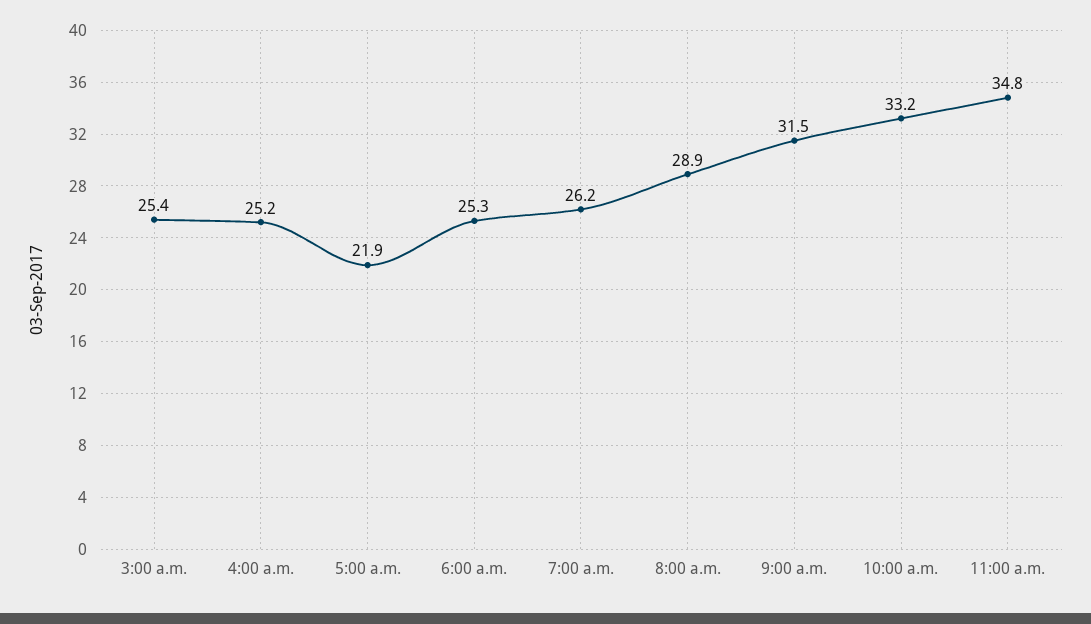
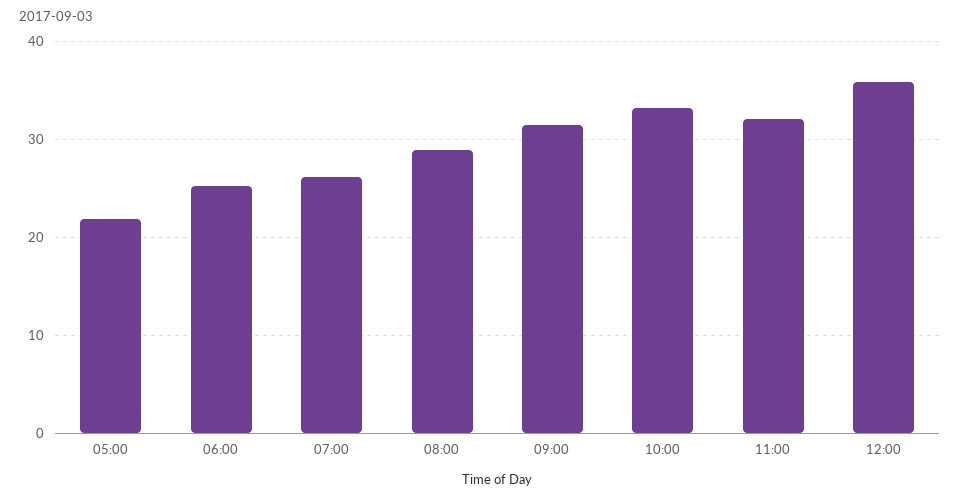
3:00 a.m.: 25.4 -> none
4:00 a.m.: 25.2 -> none
11:00 a.m.: 34.8 -> 32
12:00: none -> 36

